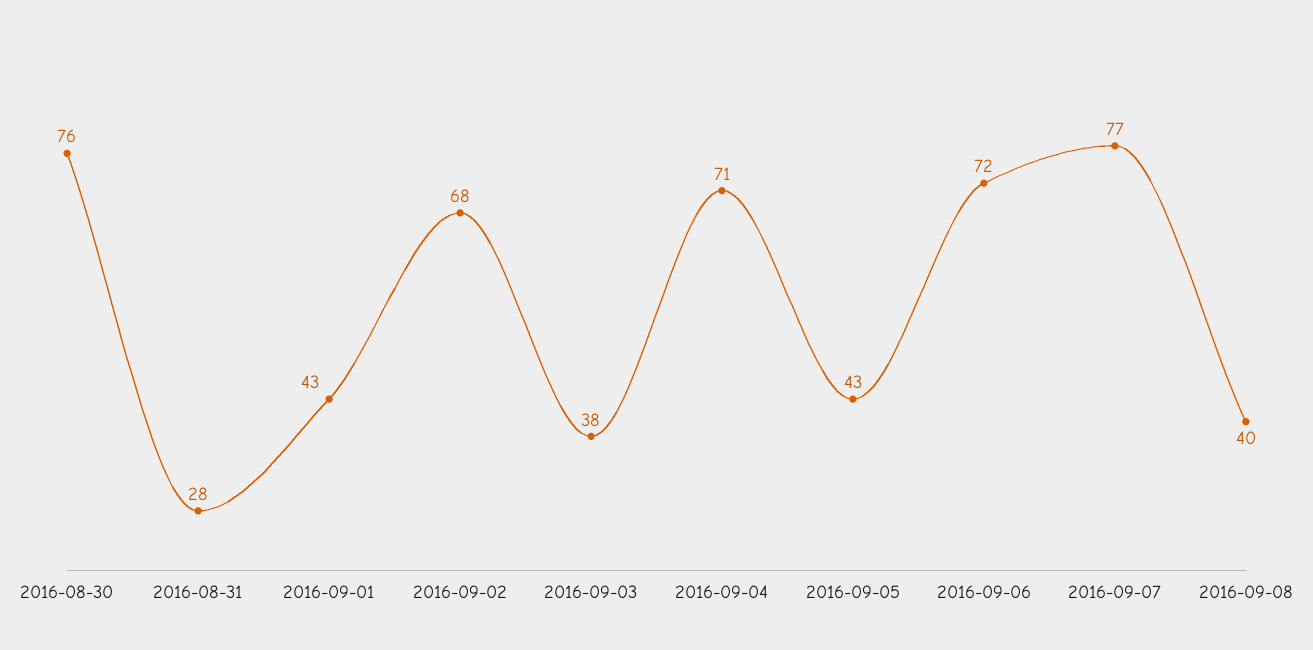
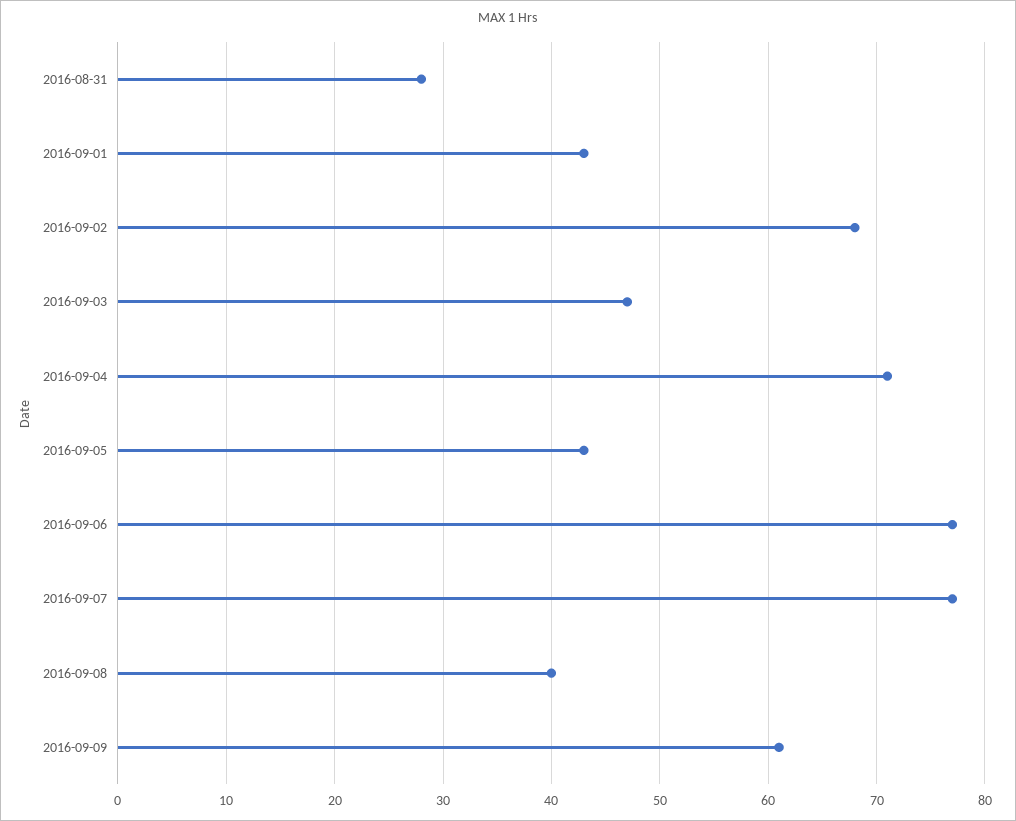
2016-08-30: 76 -> none
2016-09-03: 38 -> 47
2016-09-06: 72 -> 77
2016-09-09: none -> 61

